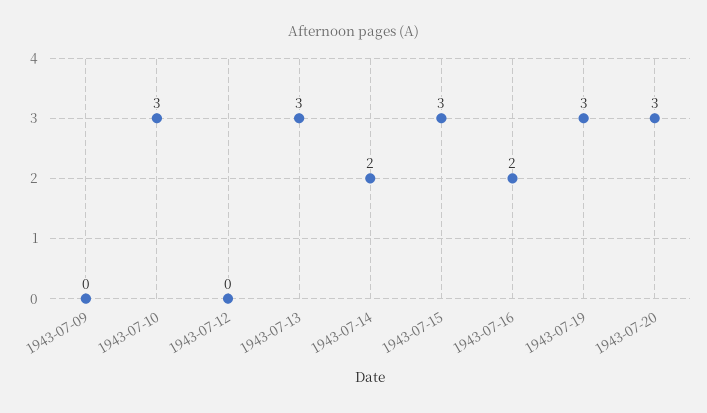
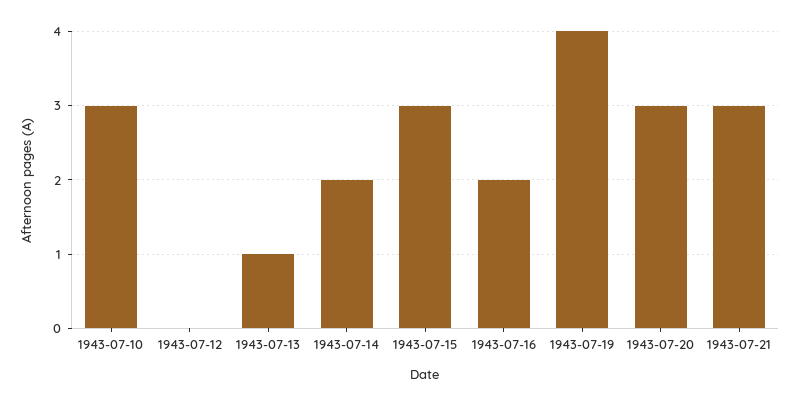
1943-07-09: 0 -> none
1943-07-13: 3 -> 1
1943-07-19: 3 -> 4
1943-07-21: none -> 3

